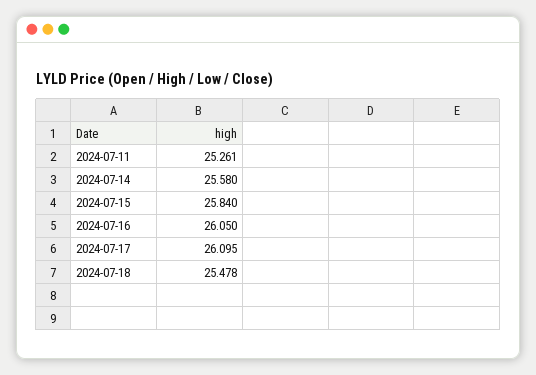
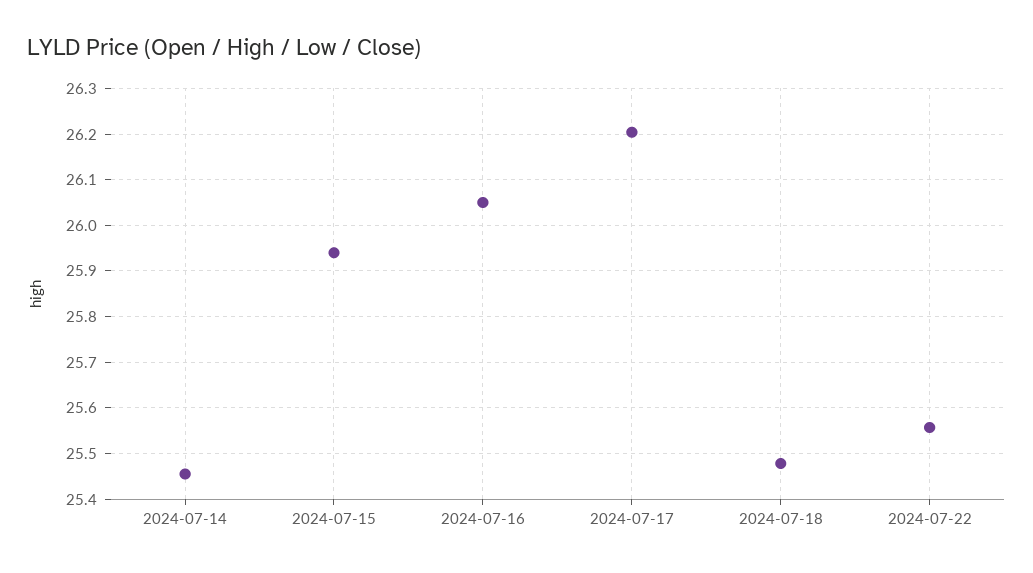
2024-07-11: 25.261 -> none
2024-07-14: 25.58 -> 25.46
2024-07-15: 25.84 -> 25.94
2024-07-17: 26.095 -> 26.2
2024-07-22: none -> 25.56

